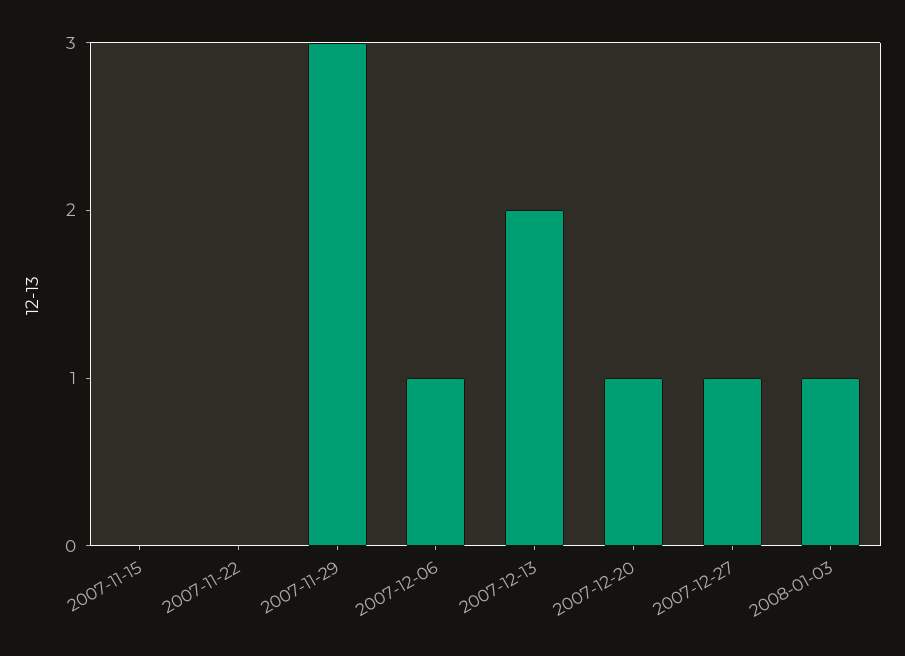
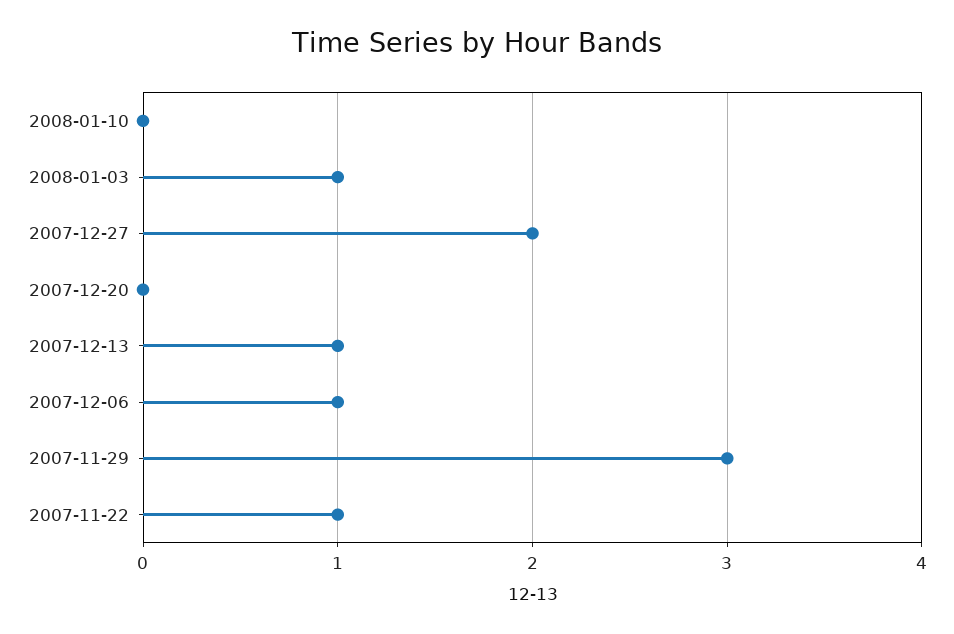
2007-11-15: 0 -> none
2007-11-22: 0 -> 1
2007-12-13: 2 -> 1
2007-12-20: 1 -> 0
2007-12-27: 1 -> 2
2008-01-10: none -> 0

